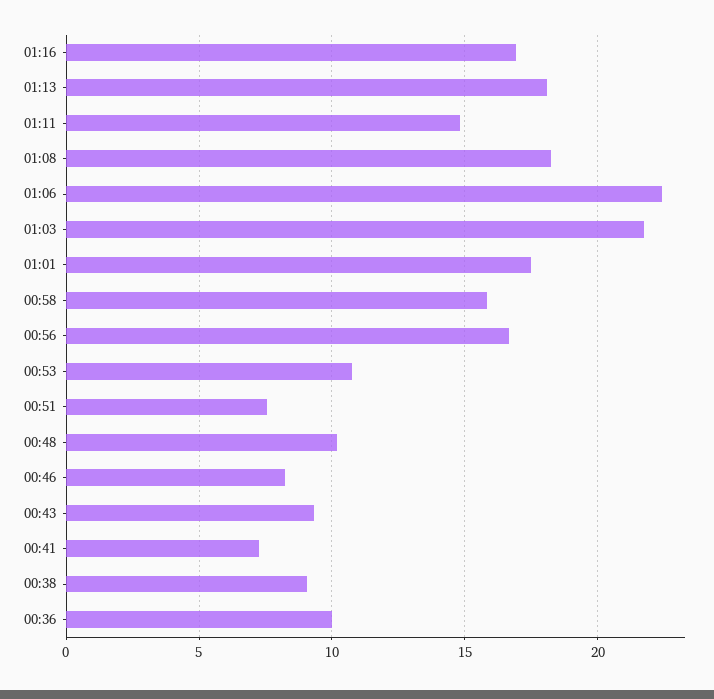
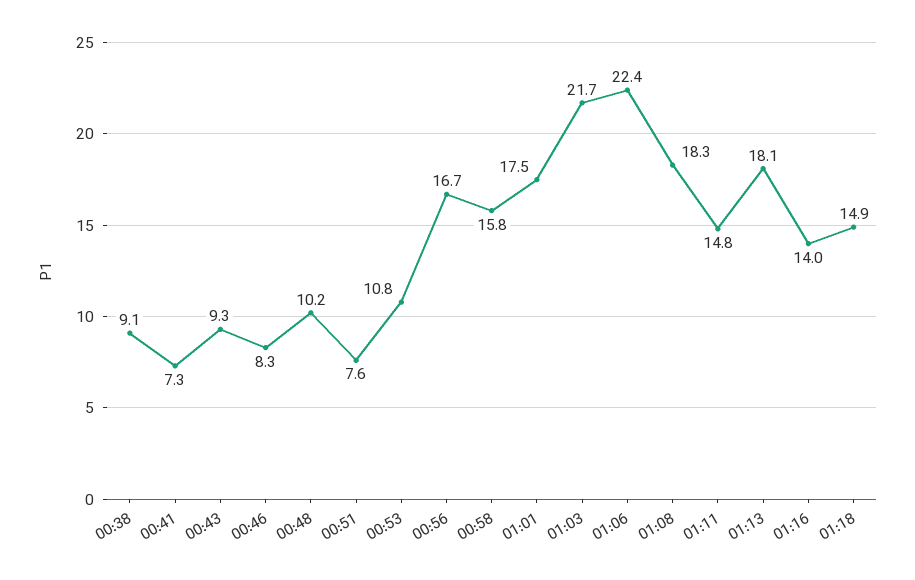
01:16: 17 -> 14
00:36: 10 -> none
01:18: none -> 14.9

